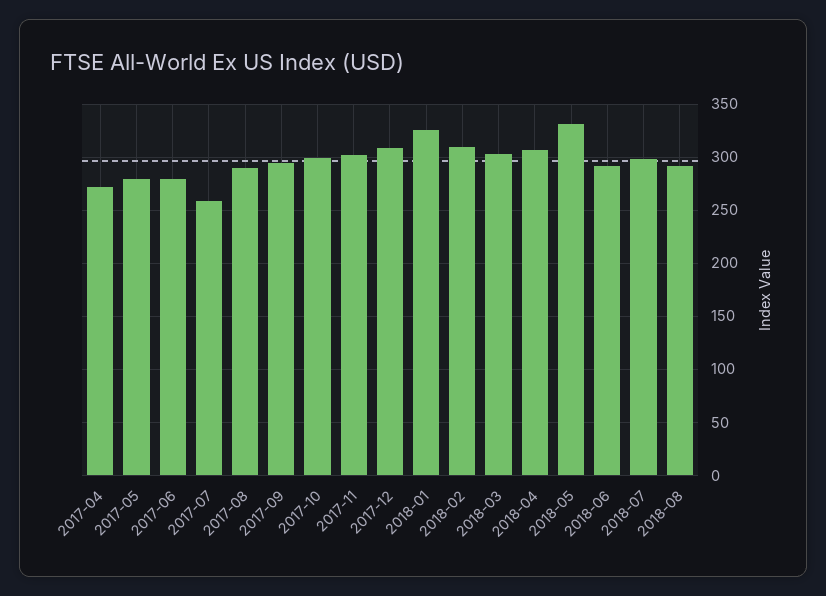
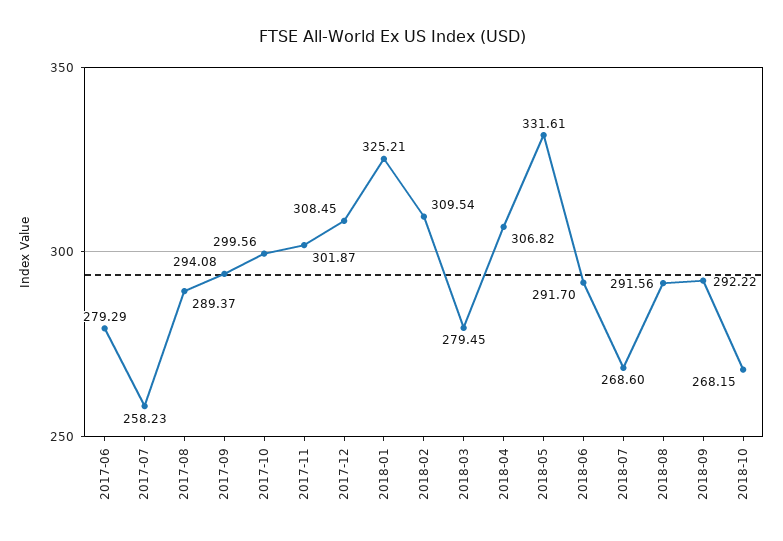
2017-04: 270 -> none
2017-05: 280 -> none
2018-03: 300 -> 279.45
2018-07: 300 -> 268.6
2018-09: none -> 292.22
2018-10: none -> 268.15

